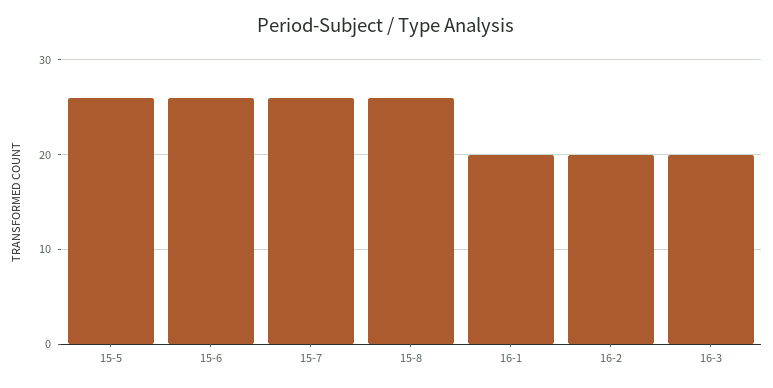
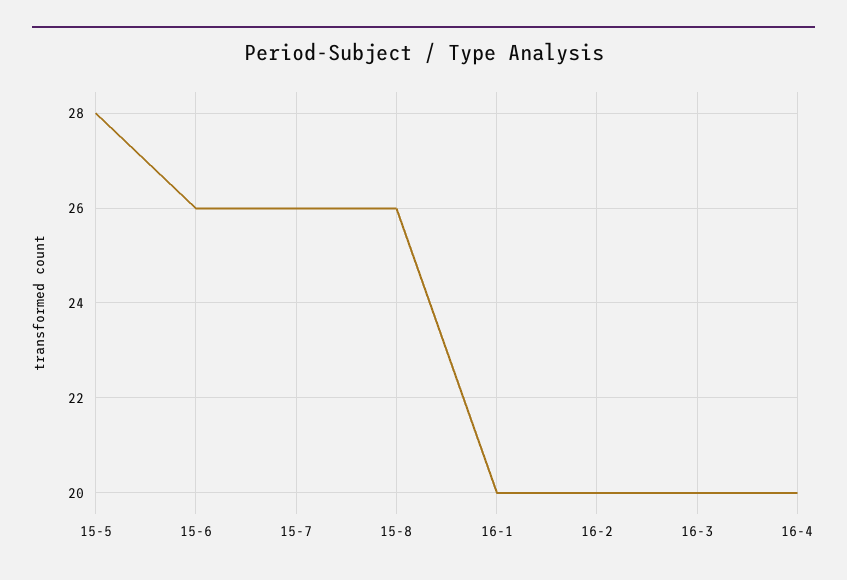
15-5: 26 -> 28
16-4: none -> 20

